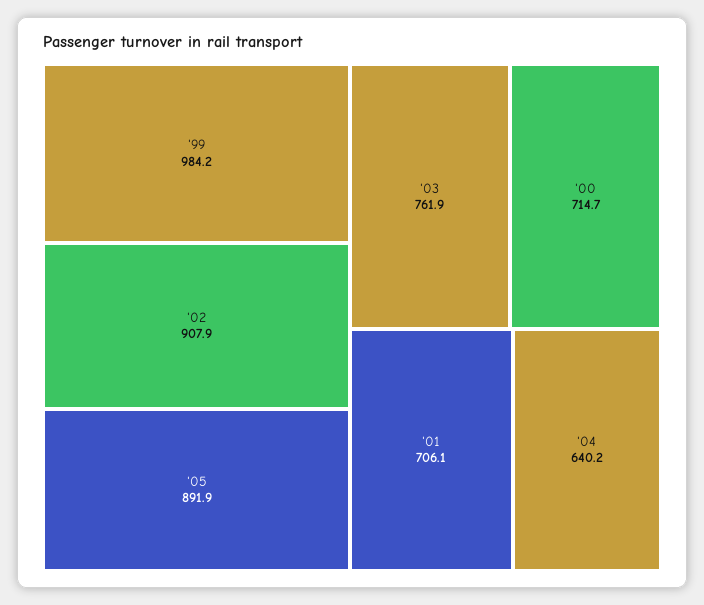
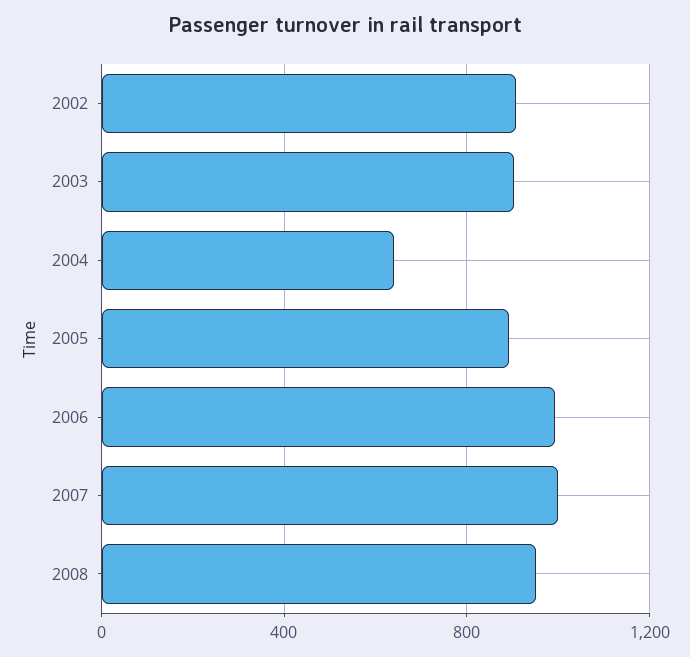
'99: 984.2 -> none
'03: 761.9 -> 900
'00: 714.7 -> none
'01: 706.1 -> none
2006: none -> 1000
2007: none -> 1000
2008: none -> 950

